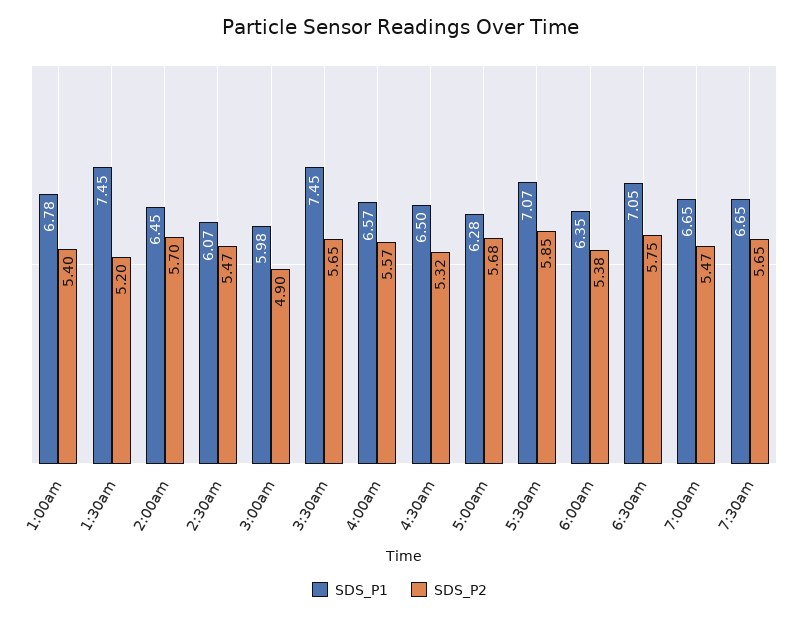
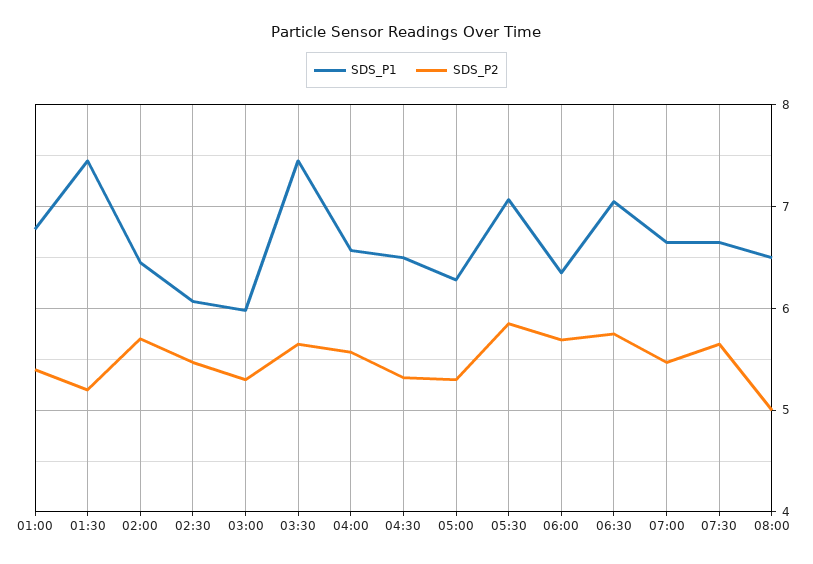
SDS_P2, 3:00am: 4.9 -> 5.3
SDS_P2, 5:00am: 5.68 -> 5.3
SDS_P2, 6:00am: 5.38 -> 5.7
SDS_P1, 08:00: none -> 6.5
SDS_P2, 08:00: none -> 5

